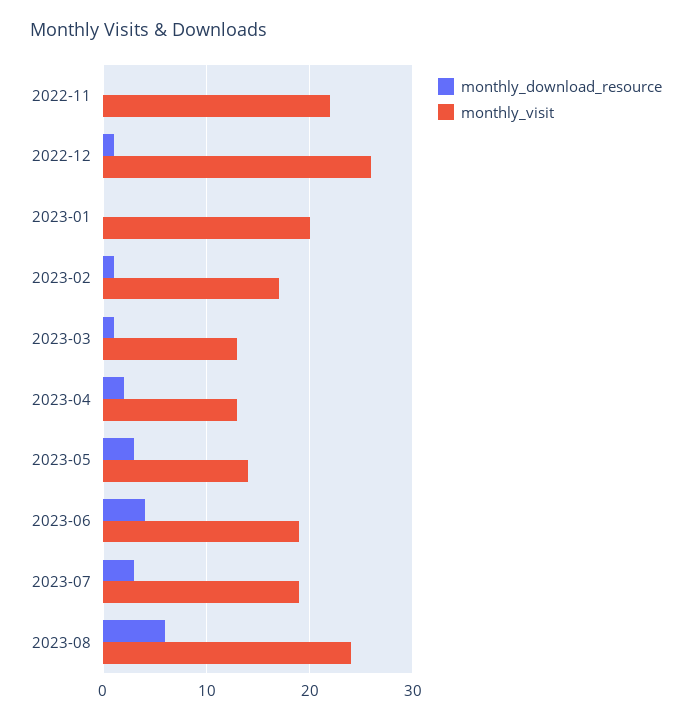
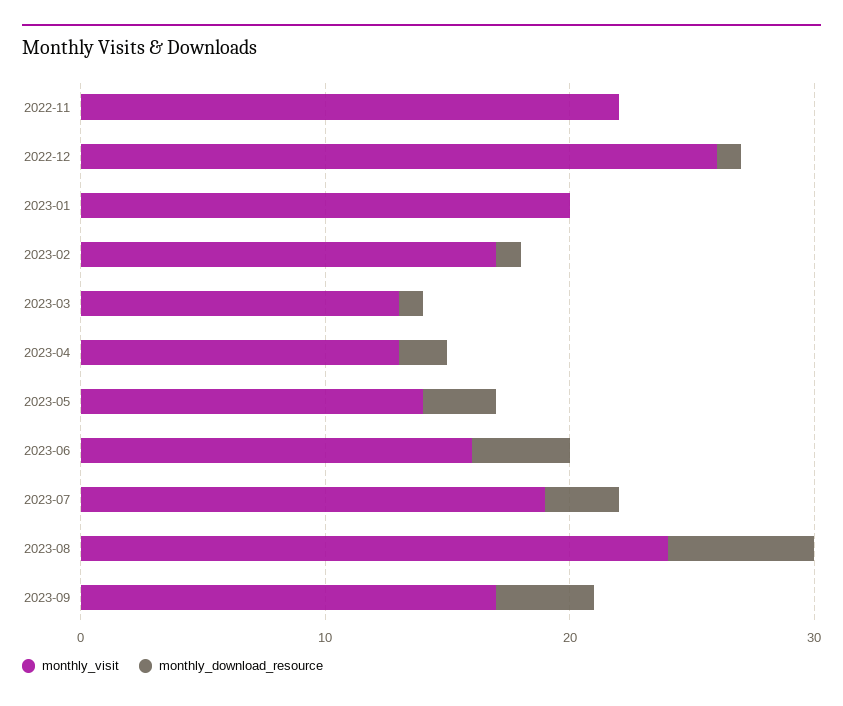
monthly_visit, 2023-06: 19 -> 16
monthly_visit, 2023-09: none -> 17
monthly_download_resource, 2023-09: none -> 4

